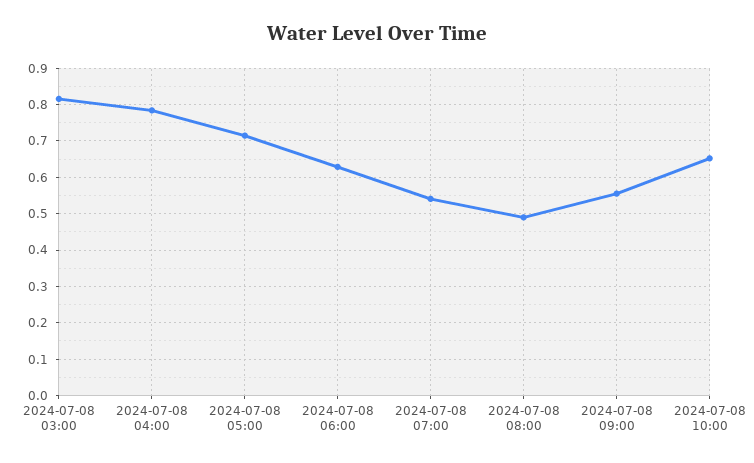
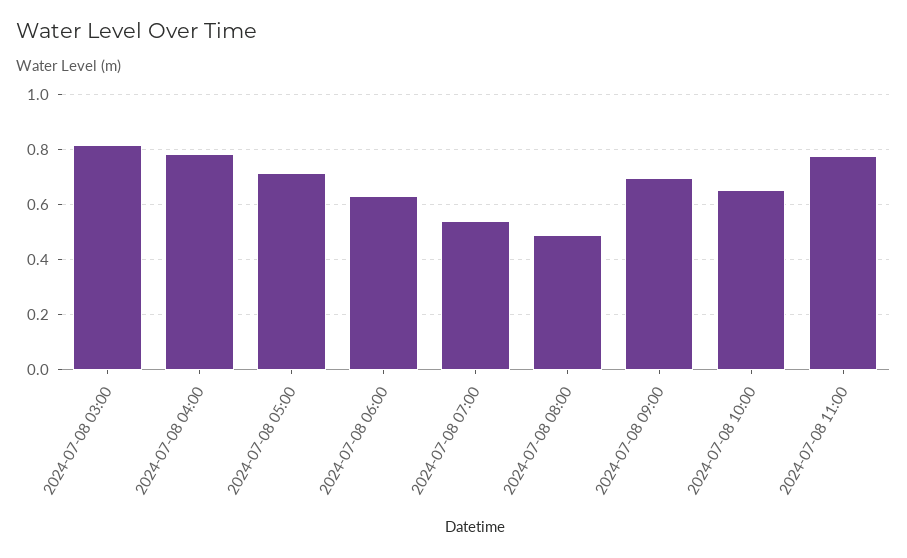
2024-07-08 09:00: 0.56 -> 0.7
2024-07-08 11:00: none -> 0.775

